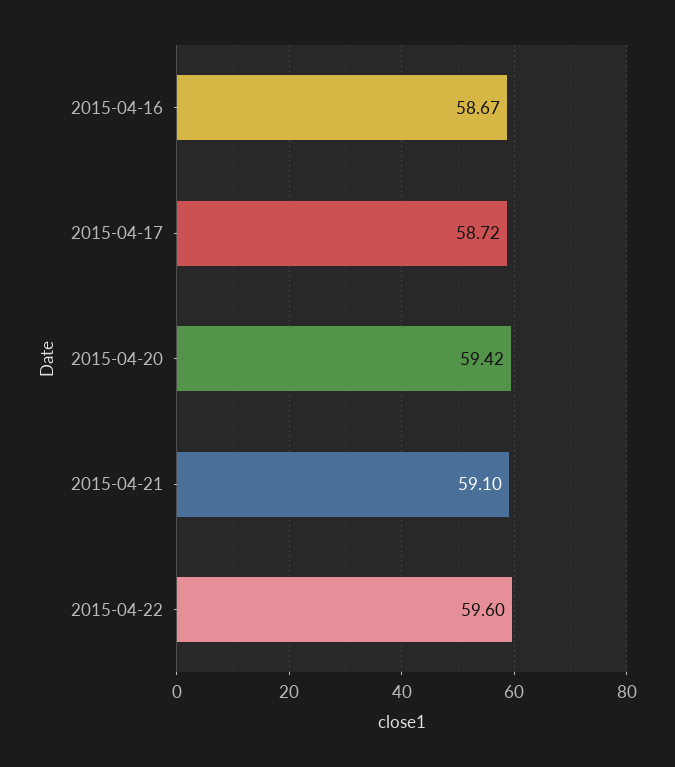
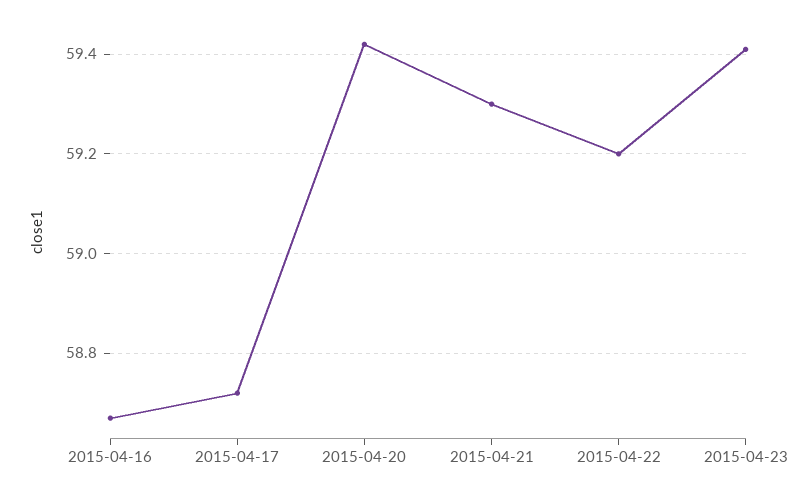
2015-04-21: 59.1 -> 59.3
2015-04-22: 59.6 -> 59.2
2015-04-23: none -> 59.4

